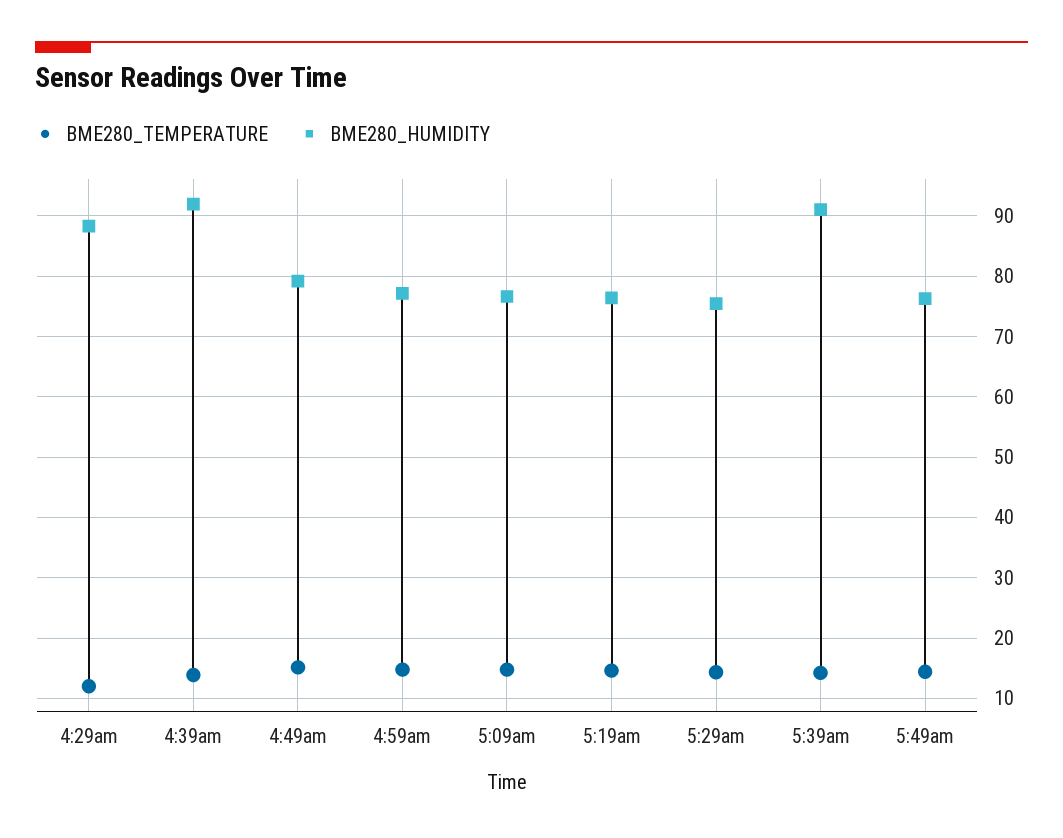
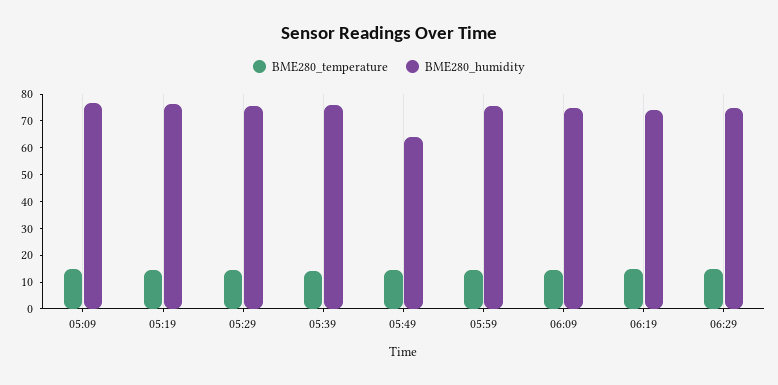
BME280_TEMPERATURE, 4:29am: 12 -> none
BME280_HUMIDITY, 4:29am: 88 -> none
BME280_TEMPERATURE, 4:39am: 14 -> none
BME280_HUMIDITY, 4:39am: 92 -> none
BME280_TEMPERATURE, 4:49am: 15 -> none
BME280_HUMIDITY, 4:49am: 79 -> none
BME280_TEMPERATURE, 4:59am: 15 -> none
BME280_HUMIDITY, 4:59am: 77 -> none
BME280_HUMIDITY, 5:39am: 91 -> 75
BME280_HUMIDITY, 5:49am: 76 -> 65
BME280_TEMPERATURE, 05:59: none -> 15
BME280_HUMIDITY, 05:59: none -> 75
BME280_TEMPERATURE, 06:09: none -> 15
BME280_HUMIDITY, 06:09: none -> 75
BME280_TEMPERATURE, 06:19: none -> 15
BME280_HUMIDITY, 06:19: none -> 75
BME280_TEMPERATURE, 06:29: none -> 15
BME280_HUMIDITY, 06:29: none -> 75

